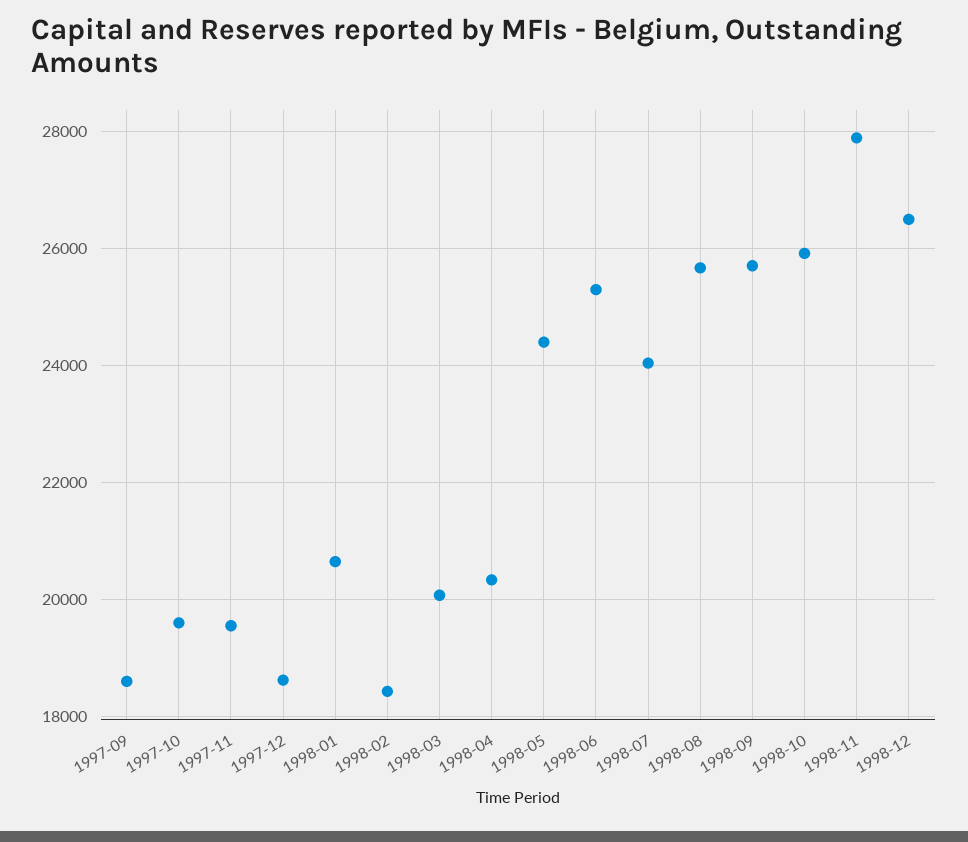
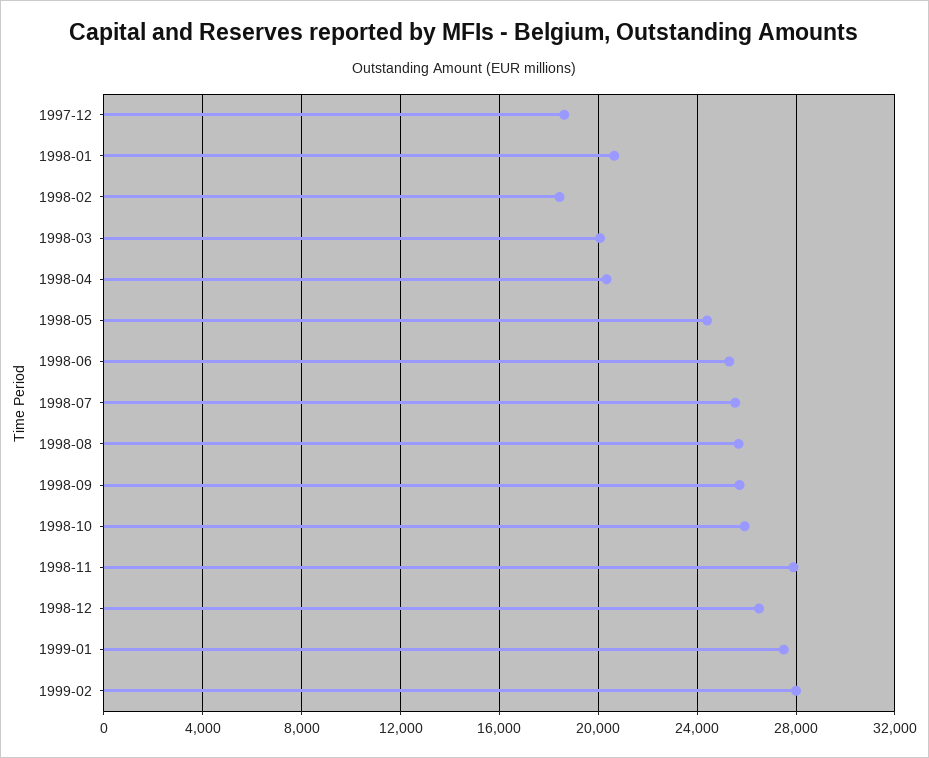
1997-09: 18600 -> none
1997-10: 19600 -> none
1997-11: 19600 -> none
1998-07: 24000 -> 25500
1999-01: none -> 27500
1999-02: none -> 28000

